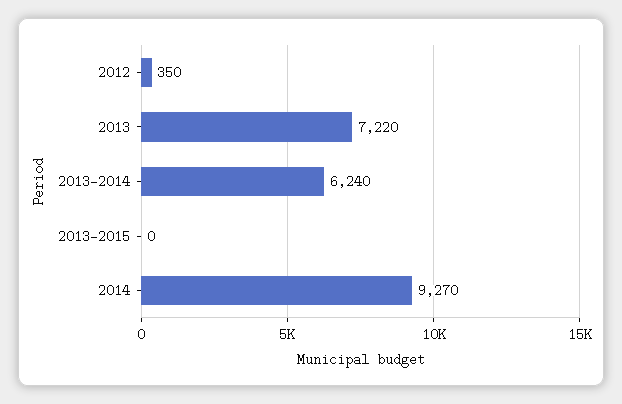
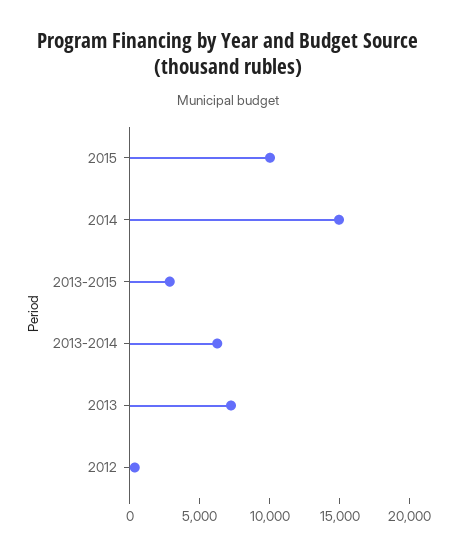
2013-2015: 0 -> 3000
2014: 9270 -> 15000
2015: none -> 10000

